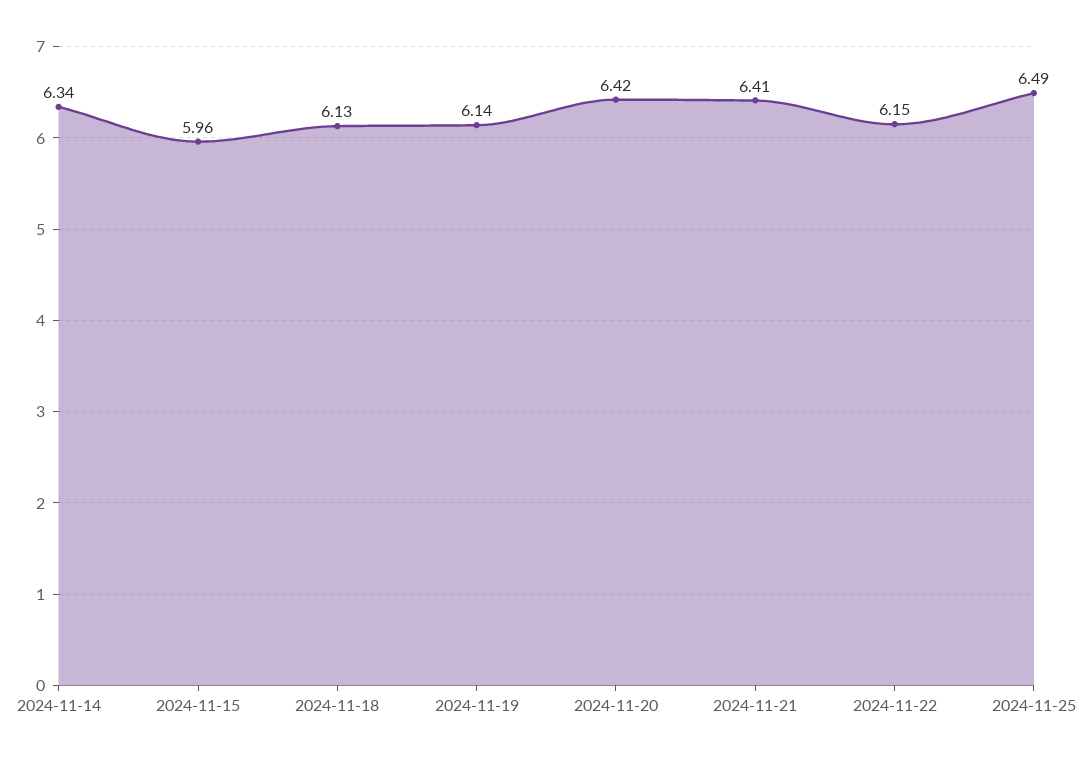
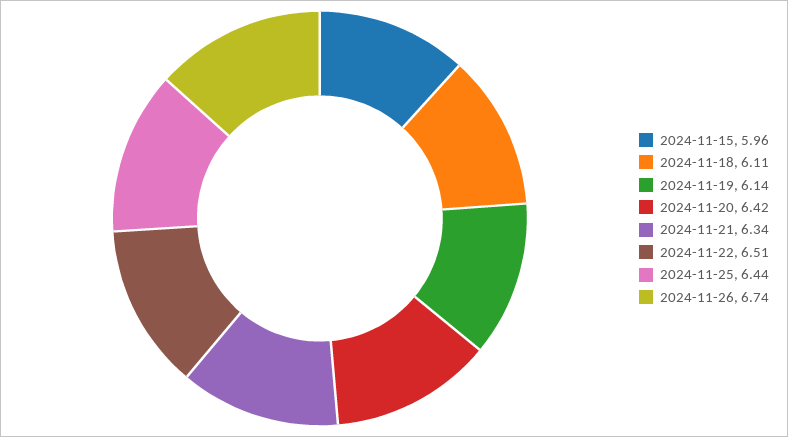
2024-11-14: 6.34 -> none
2024-11-18: 6.13 -> 6.11
2024-11-21: 6.41 -> 6.34
2024-11-22: 6.15 -> 6.51
2024-11-25: 6.49 -> 6.44
2024-11-26: none -> 6.74

